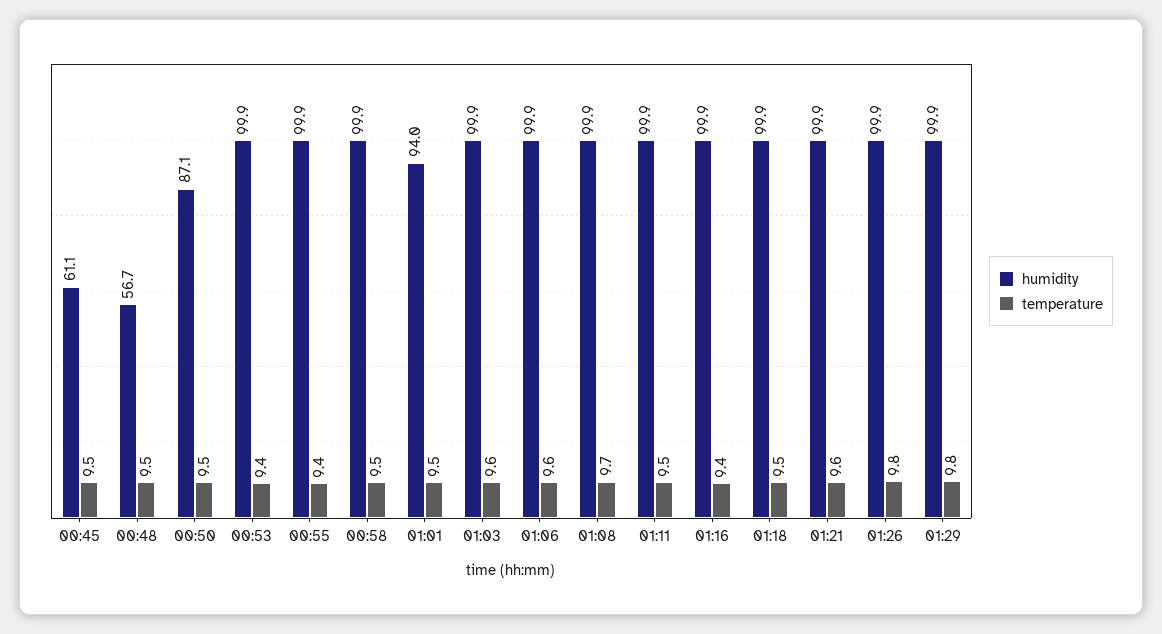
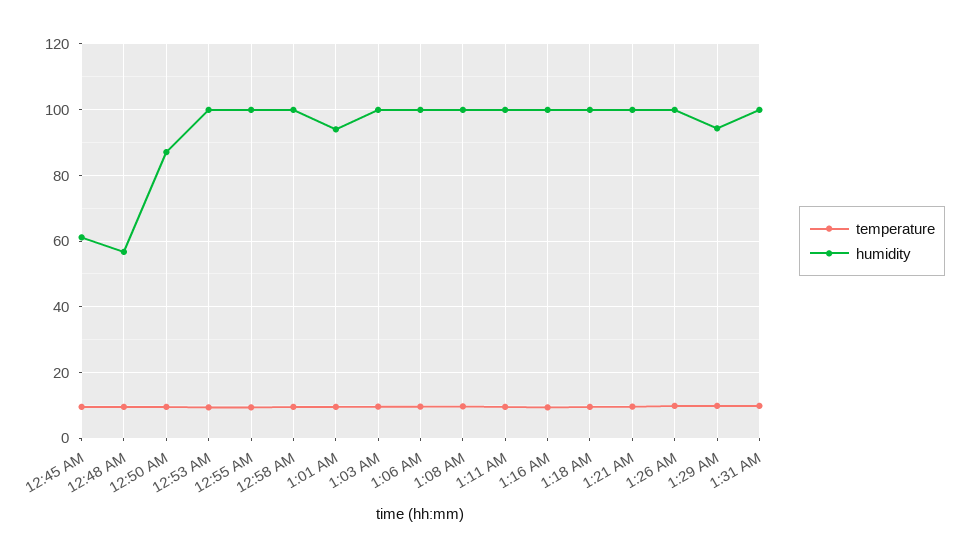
humidity, 01:29: 99.9 -> 94
temperature, 1:31 AM: none -> 10
humidity, 1:31 AM: none -> 100

